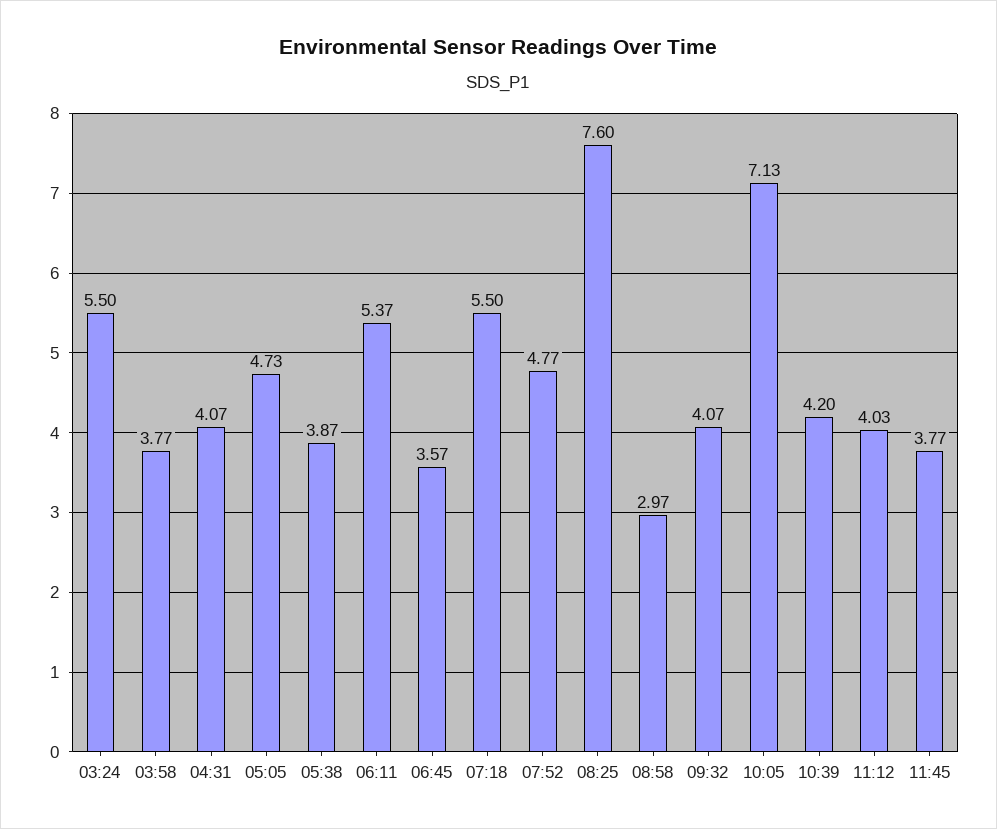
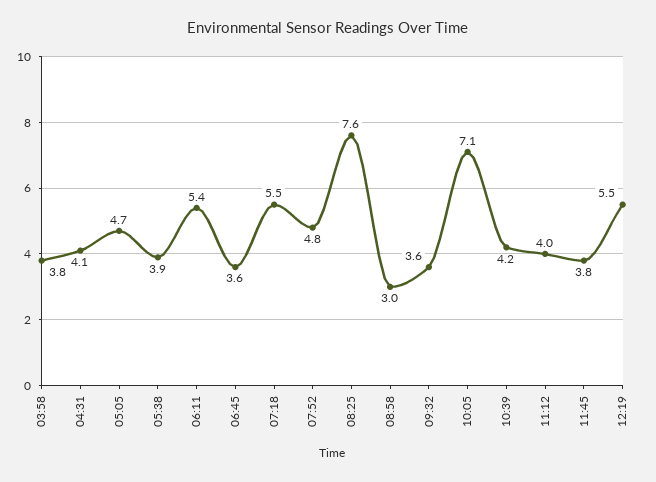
03:24: 5.5 -> none
09:32: 4.07 -> 3.6
12:19: none -> 5.5

